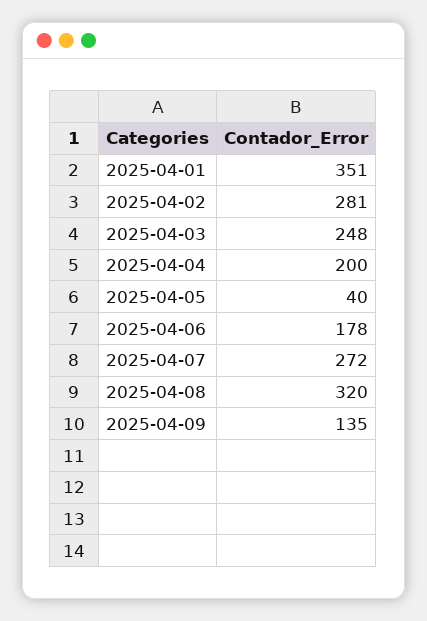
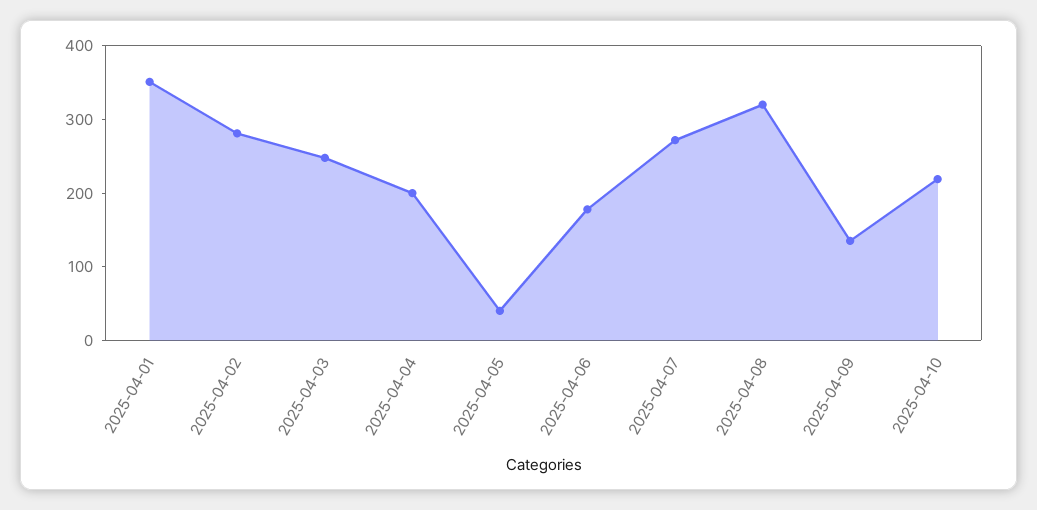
2025-04-10: none -> 220

